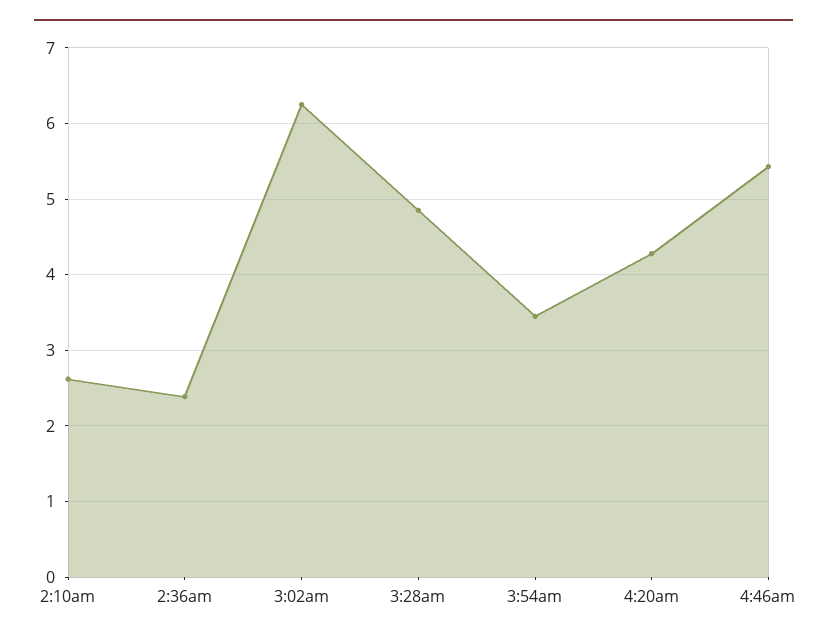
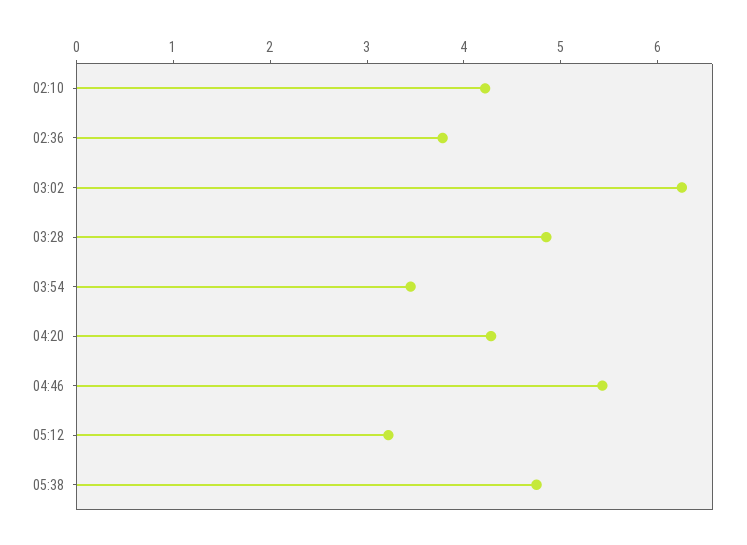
2:10am: 2.6 -> 4.2
2:36am: 2.4 -> 3.8
05:12: none -> 3.2
05:38: none -> 4.8

